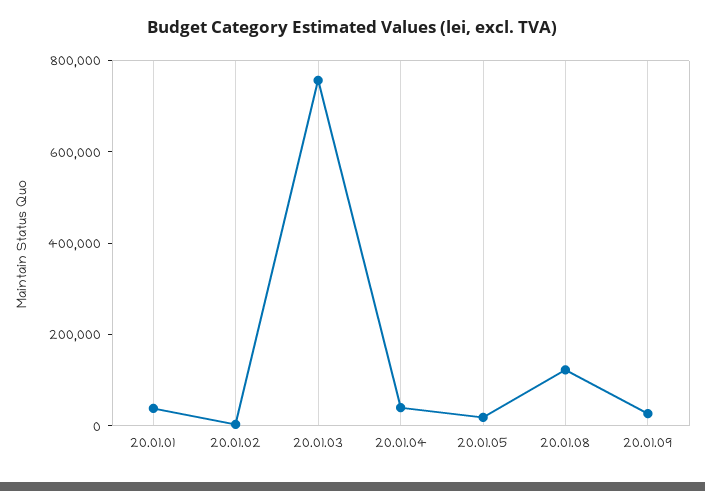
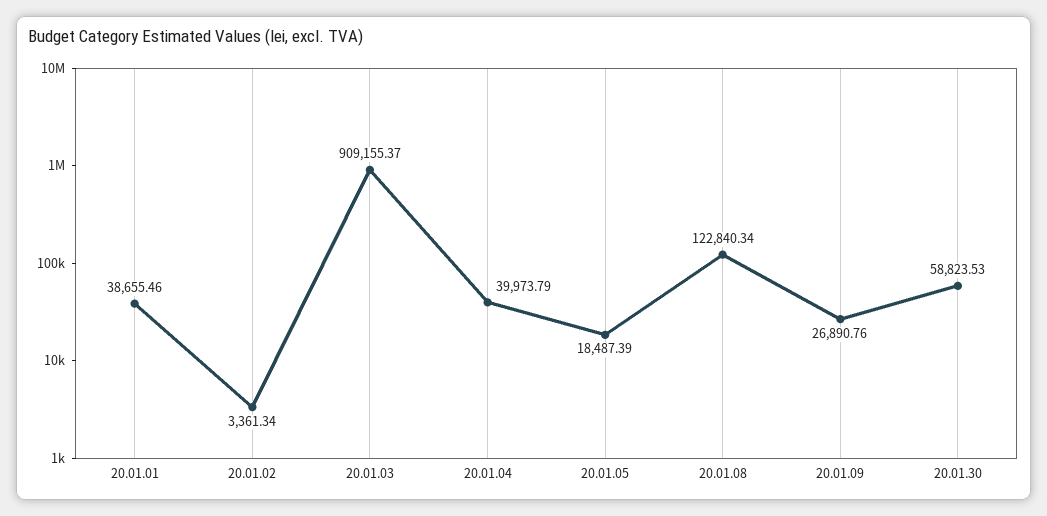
20.01.03: 750000 -> 909155.37
20.01.30: none -> 58823.53

